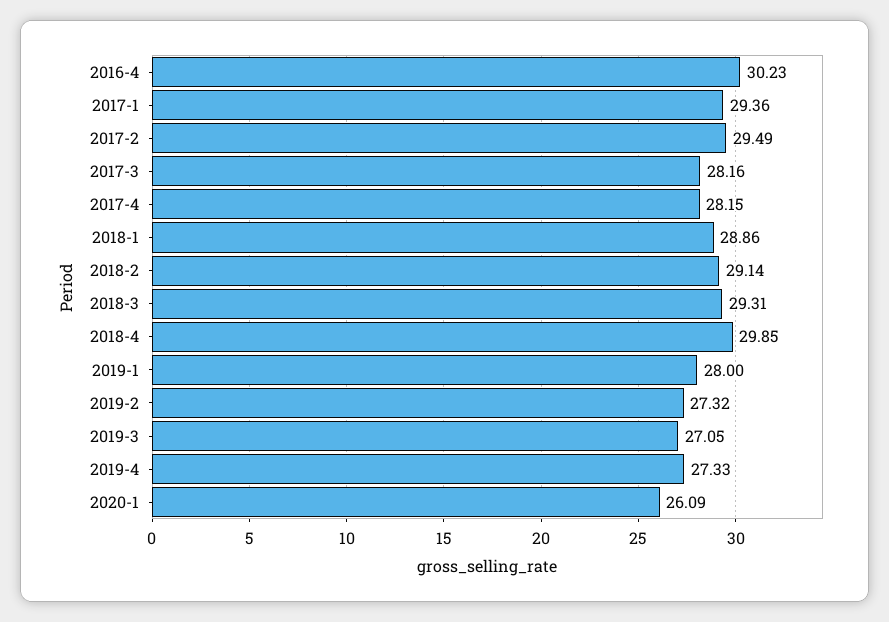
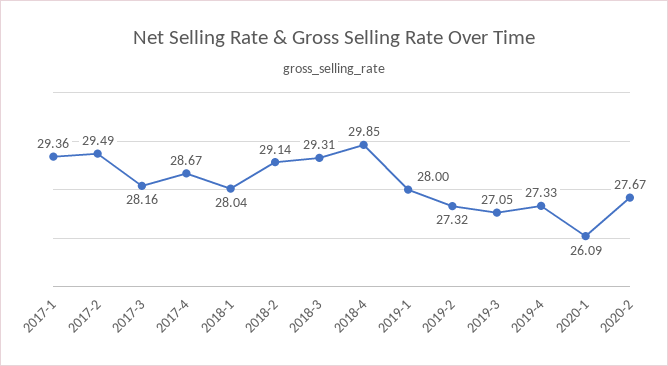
2016-4: 30.23 -> none
2017-4: 28.15 -> 28.67
2018-1: 28.86 -> 28.04
2020-2: none -> 27.67

